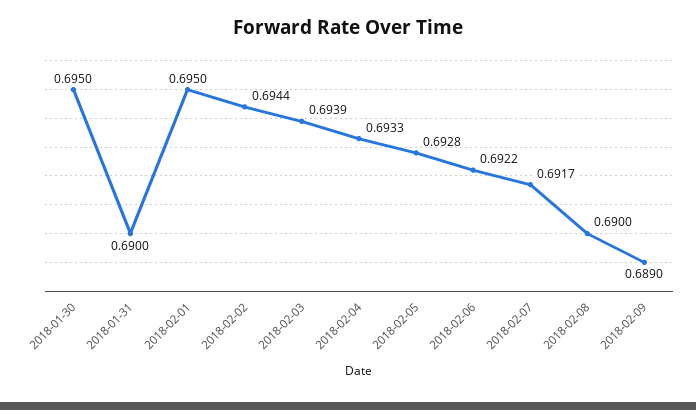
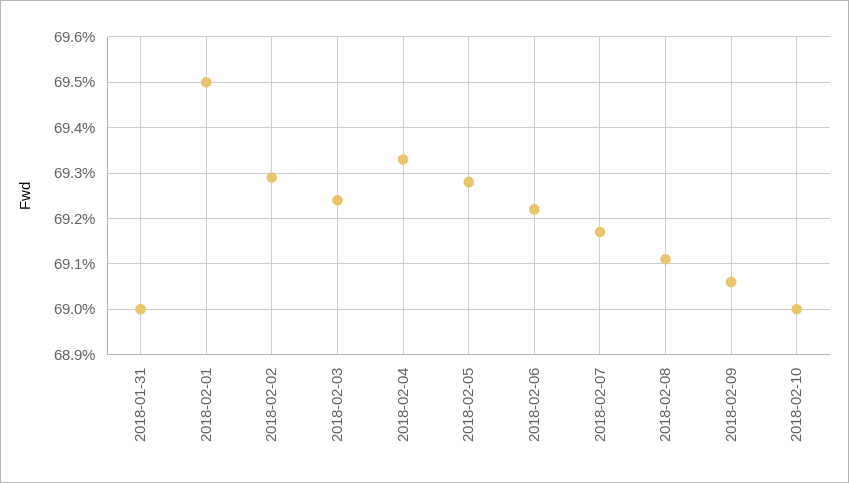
2018-01-30: 0.695 -> none
2018-02-02: 0.6944 -> 0.693
2018-02-03: 0.6939 -> 0.6925
2018-02-08: 0.69 -> 0.691
2018-02-09: 0.689 -> 0.6905
2018-02-10: none -> 0.69

